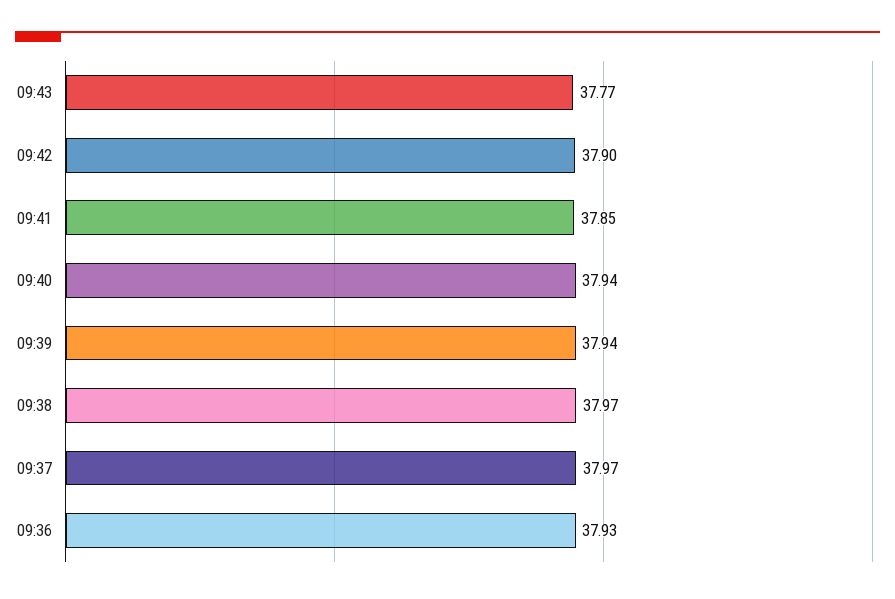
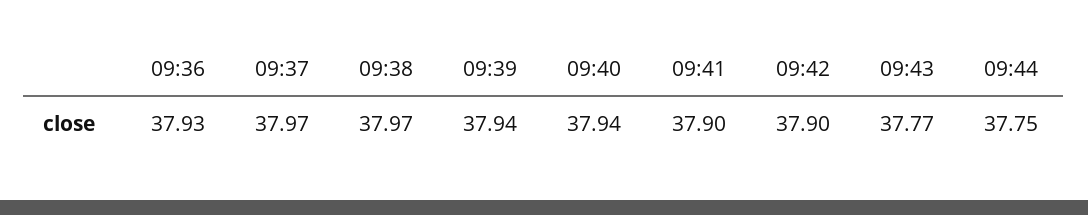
09:41: 37.85 -> 37.9
09:44: none -> 37.75

